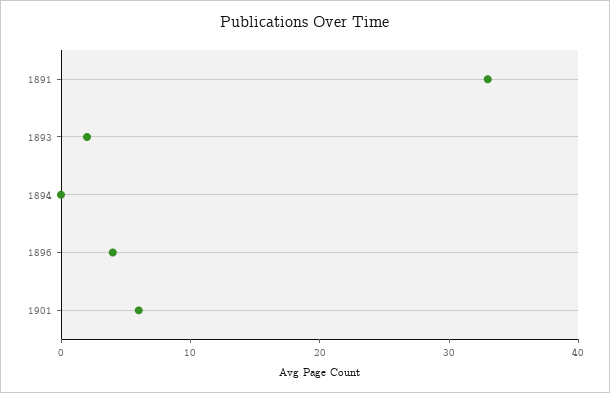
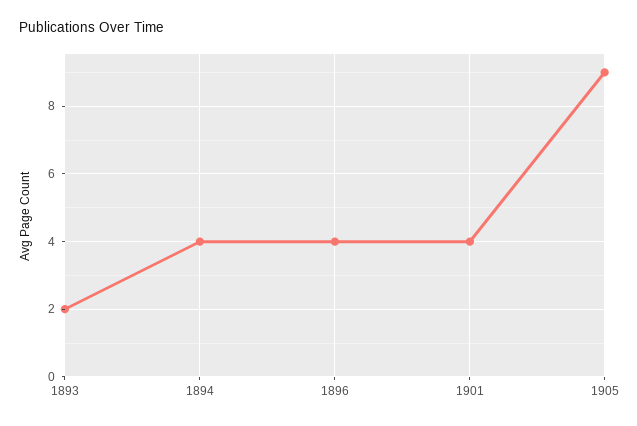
1891: 33 -> none
1894: 0 -> 4
1901: 6 -> 4
1905: none -> 9

